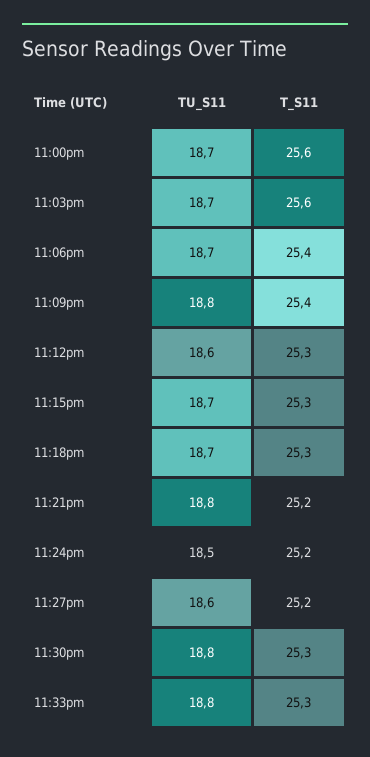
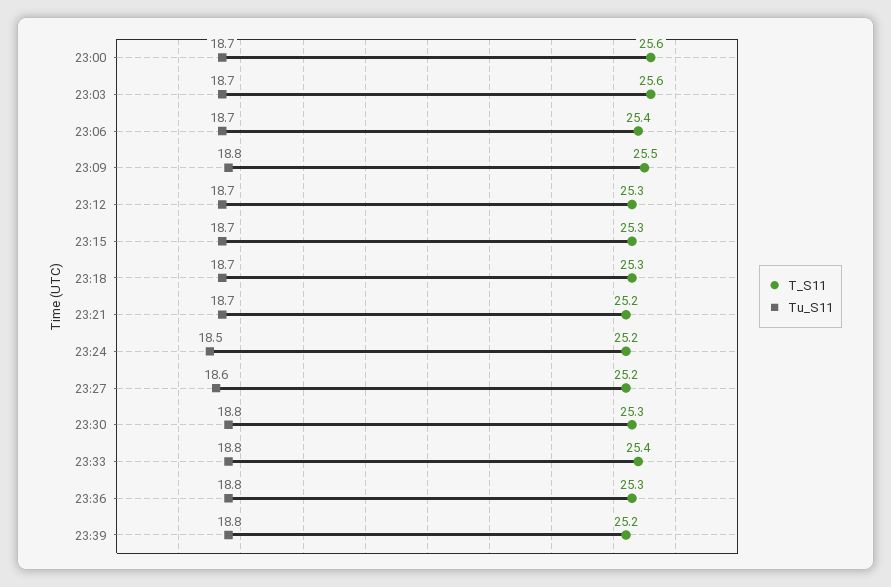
T_S11, 11:09pm: 25.4 -> 25.5
TU_S11, 11:12pm: 18.6 -> 18.7
TU_S11, 11:21pm: 18.8 -> 18.7
T_S11, 11:33pm: 25.3 -> 25.4
T_S11, 23:36: none -> 25.3
TU_S11, 23:36: none -> 18.8
T_S11, 23:39: none -> 25.2
TU_S11, 23:39: none -> 18.8

